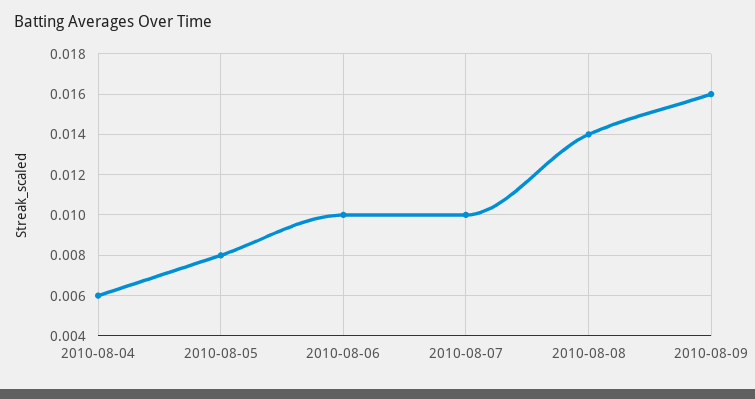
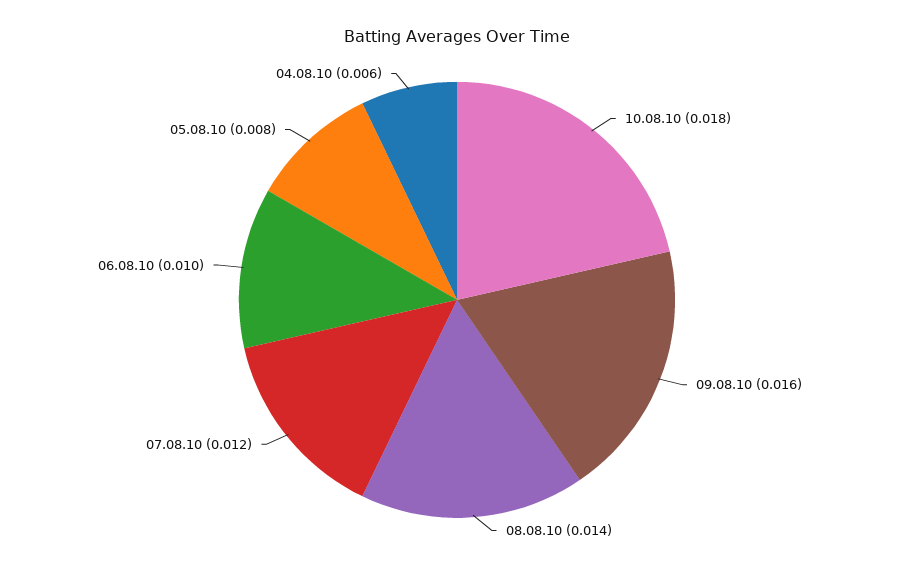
2010-08-07: 0.01 -> 0.012
10.08.10: none -> 0.018

